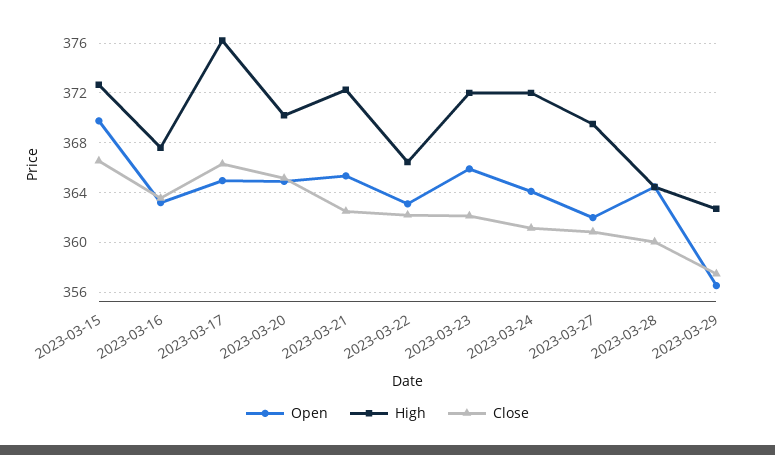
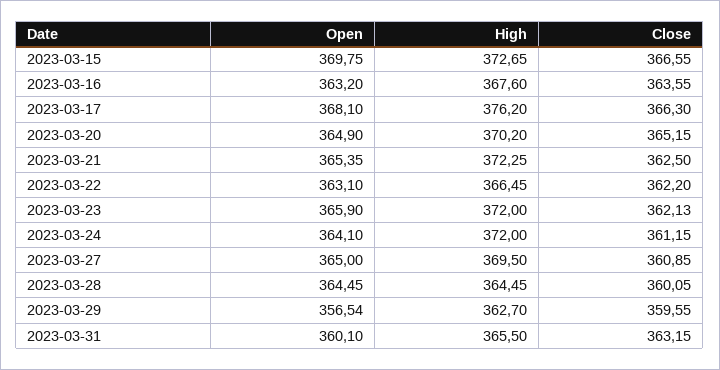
Open, 2023-03-17: 365 -> 368.1
Open, 2023-03-27: 362 -> 365
Close, 2023-03-29: 357.5 -> 359.55
Open, 2023-03-31: none -> 360.1
High, 2023-03-31: none -> 365.5
Close, 2023-03-31: none -> 363.15

